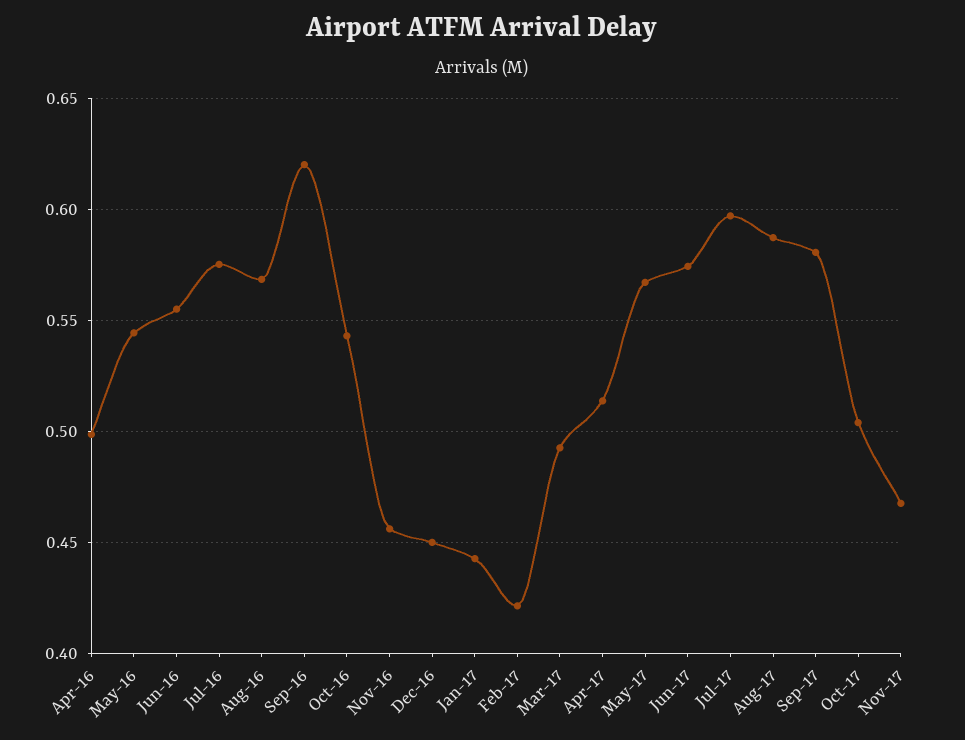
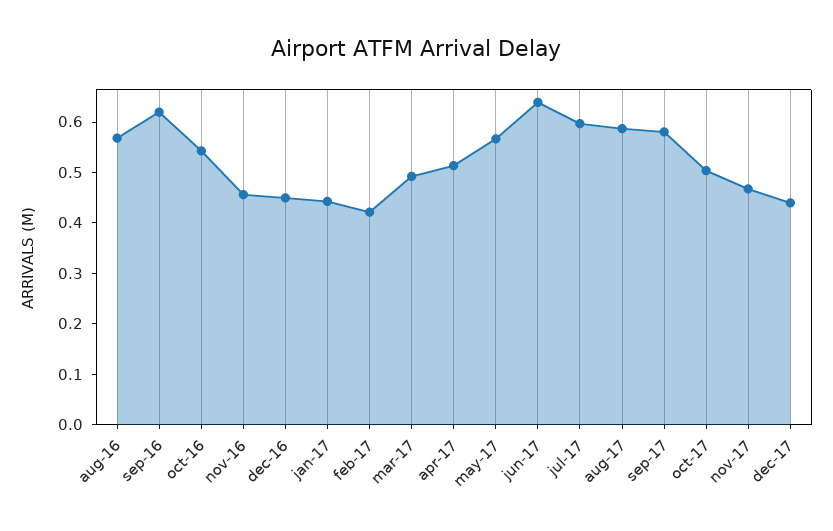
Apr-16: 0.5 -> none
May-16: 0.545 -> none
Jun-16: 0.555 -> none
Jul-16: 0.575 -> none
Jun-17: 0.575 -> 0.64
dec-17: none -> 0.44

